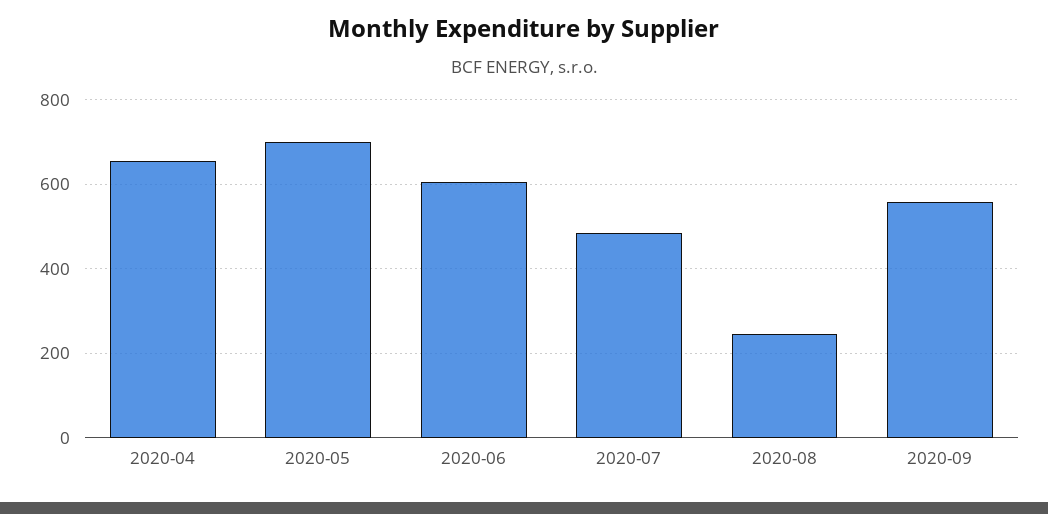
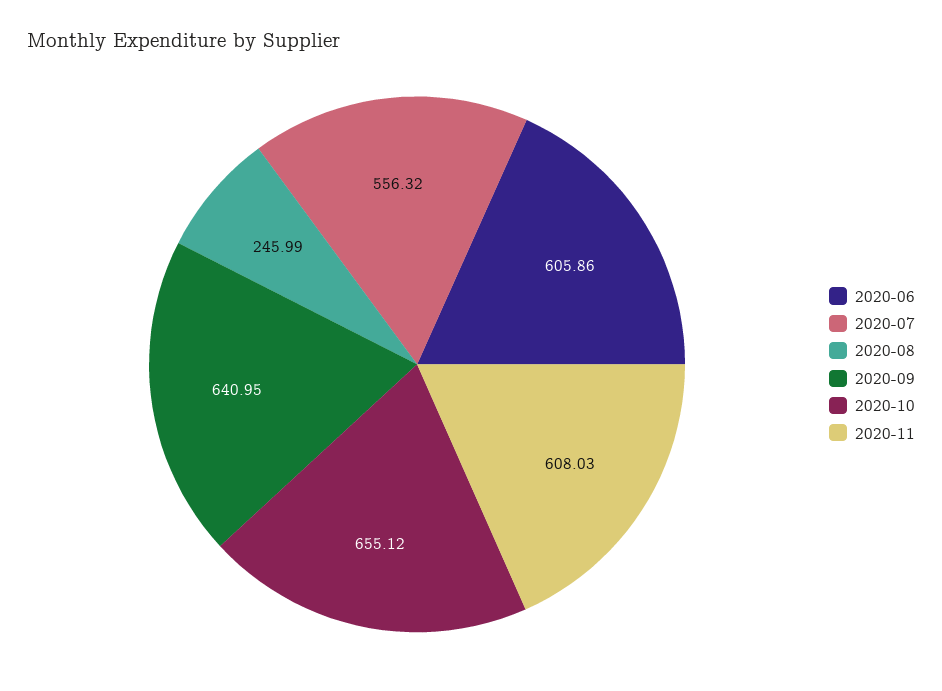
2020-04: 660 -> none
2020-05: 700 -> none
2020-07: 480 -> 556.32
2020-09: 560 -> 640.95
2020-10: none -> 655.12
2020-11: none -> 608.03

